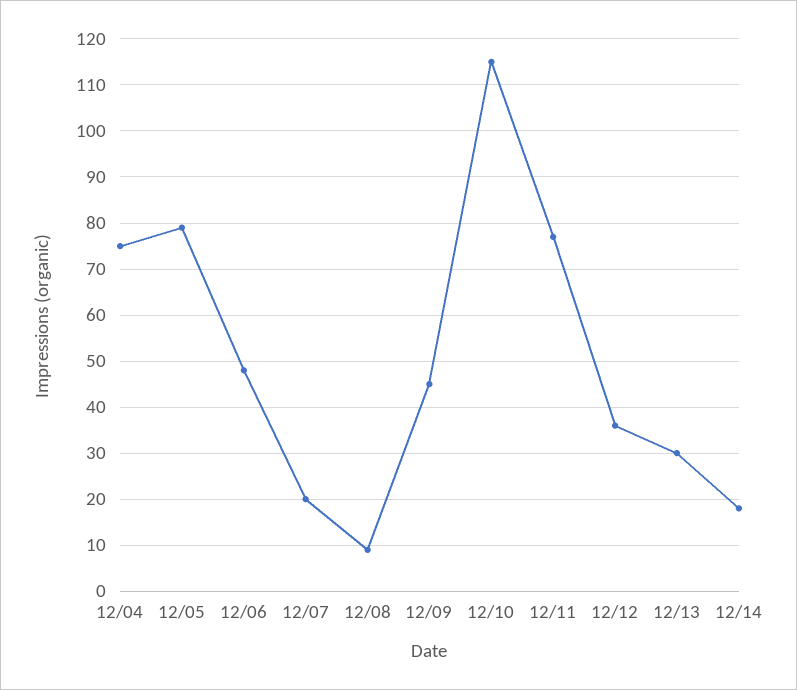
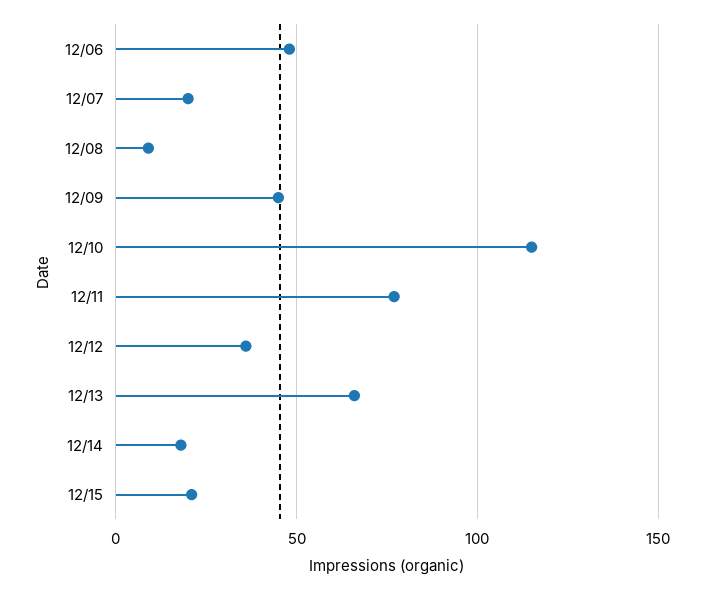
12/04: 75 -> none
12/05: 80 -> none
12/13: 30 -> 65
12/15: none -> 20

